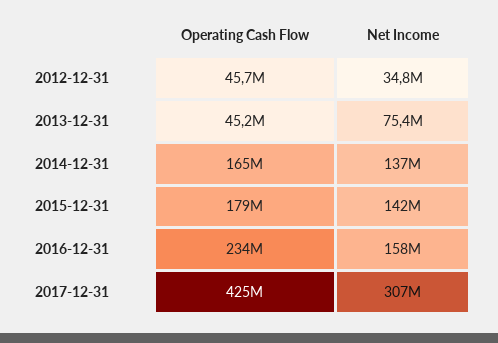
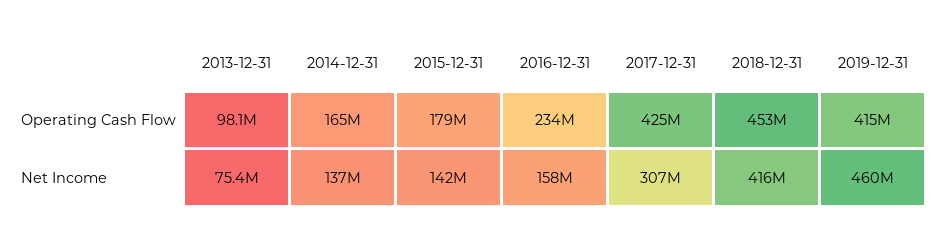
Operating Cash Flow, 2012-12-31: 45700000 -> none
Net Income, 2012-12-31: 34800000 -> none
Operating Cash Flow, 2013-12-31: 45200000 -> 98100000
Operating Cash Flow, 2018-12-31: none -> 453000000
Operating Cash Flow, 2019-12-31: none -> 415000000
Net Income, 2018-12-31: none -> 416000000
Net Income, 2019-12-31: none -> 460000000

